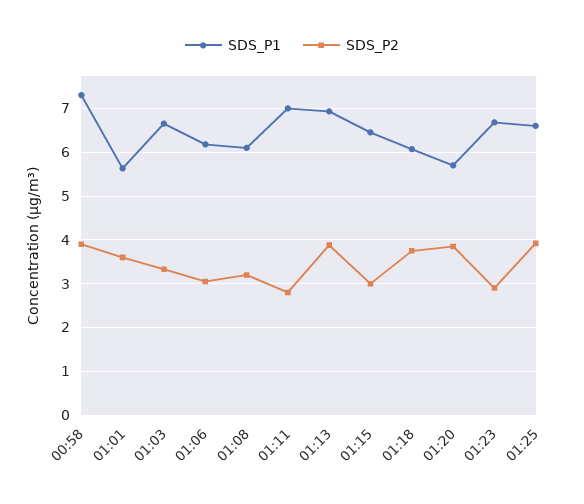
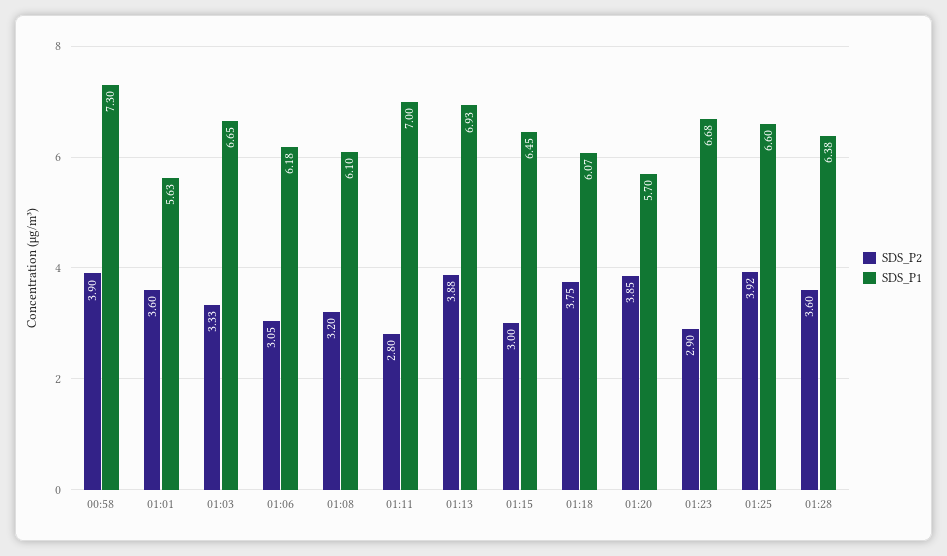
SDS_P2, 01:28: none -> 3.6
SDS_P1, 01:28: none -> 6.38

